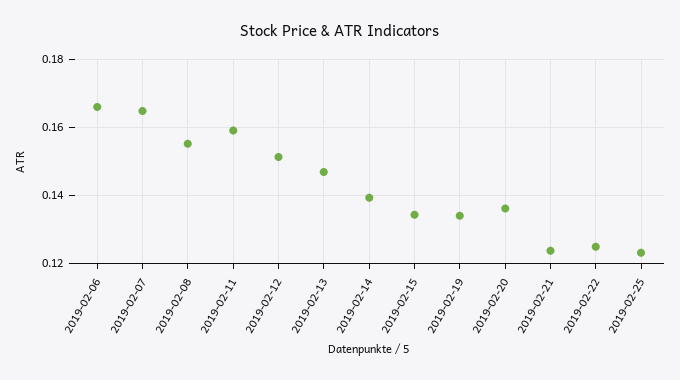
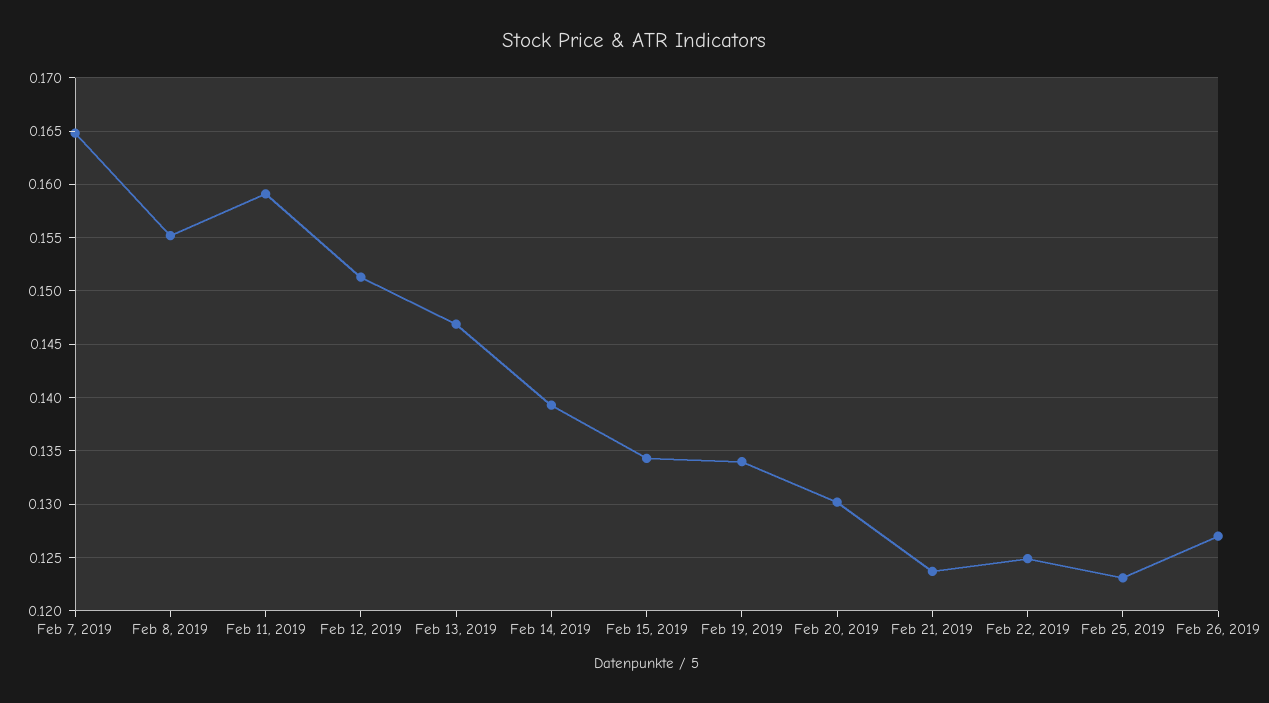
2019-02-06: 0.166 -> none
2019-02-20: 0.136 -> 0.13
Feb 26, 2019: none -> 0.127

